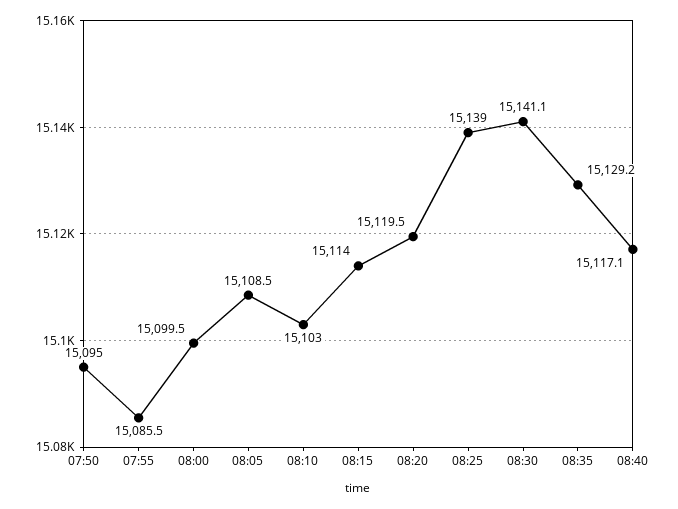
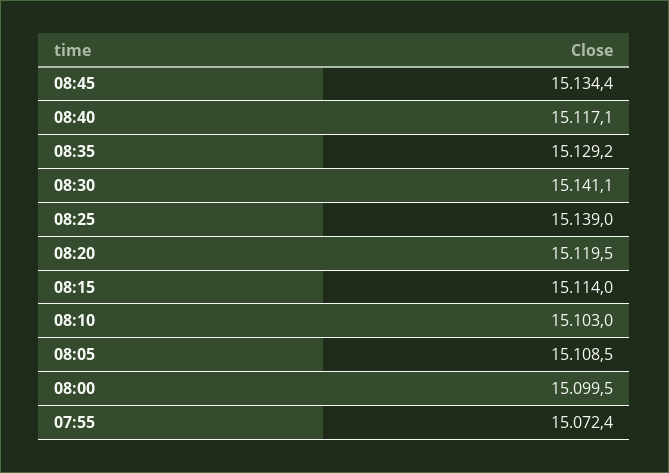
07:50: 15095 -> none
07:55: 15085.5 -> 15072.4
08:45: none -> 15134.4

